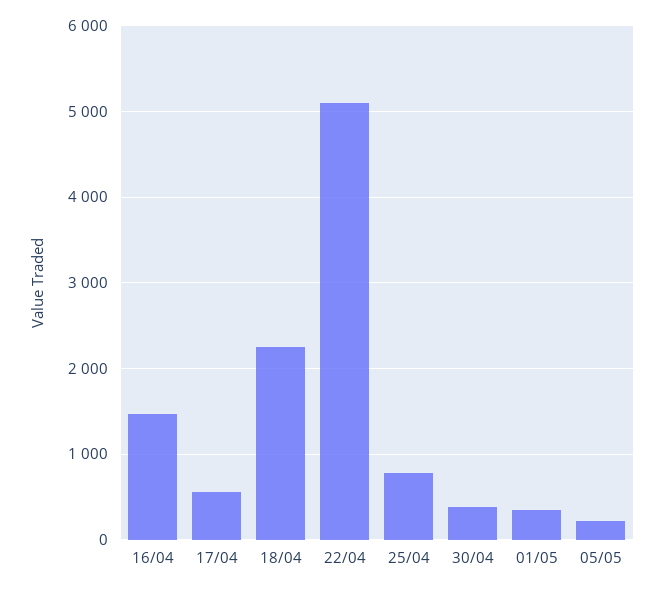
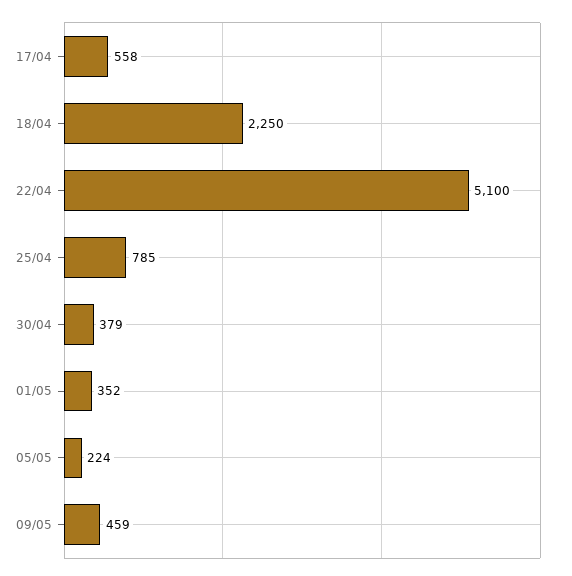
16/04: 1500 -> none
09/05: none -> 459

